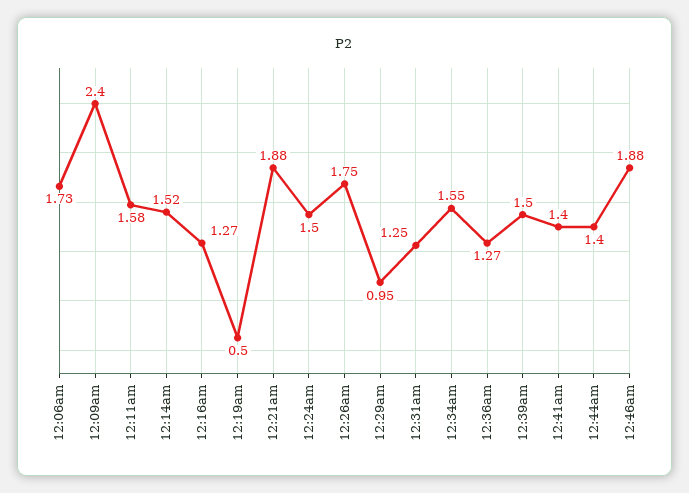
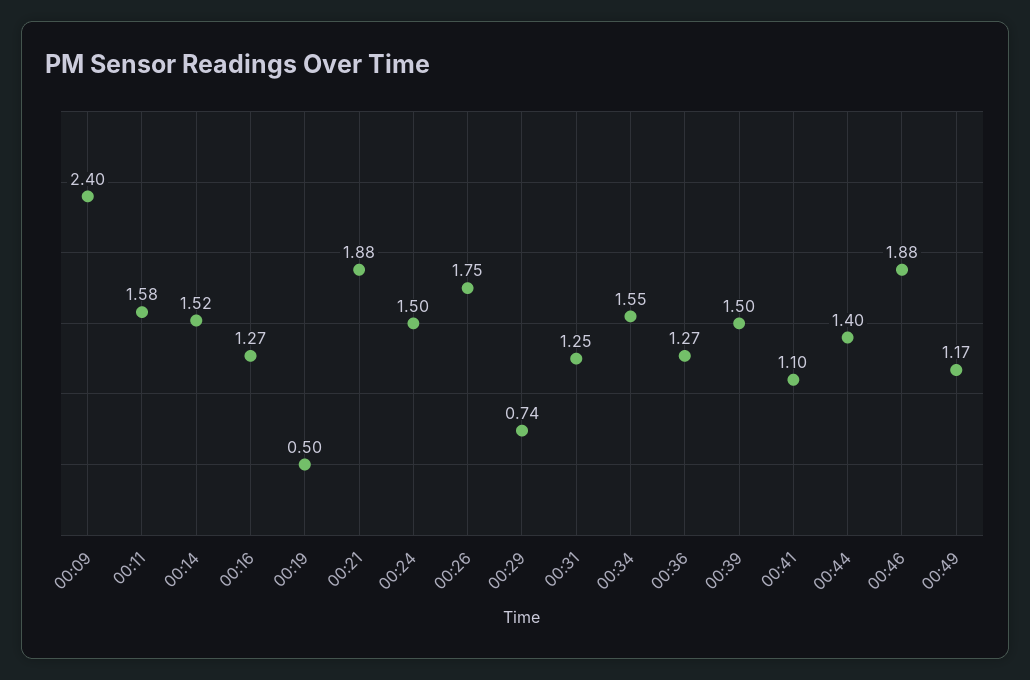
12:06am: 1.73 -> none
12:29am: 0.95 -> 0.74
12:41am: 1.4 -> 1.1
00:49: none -> 1.17

